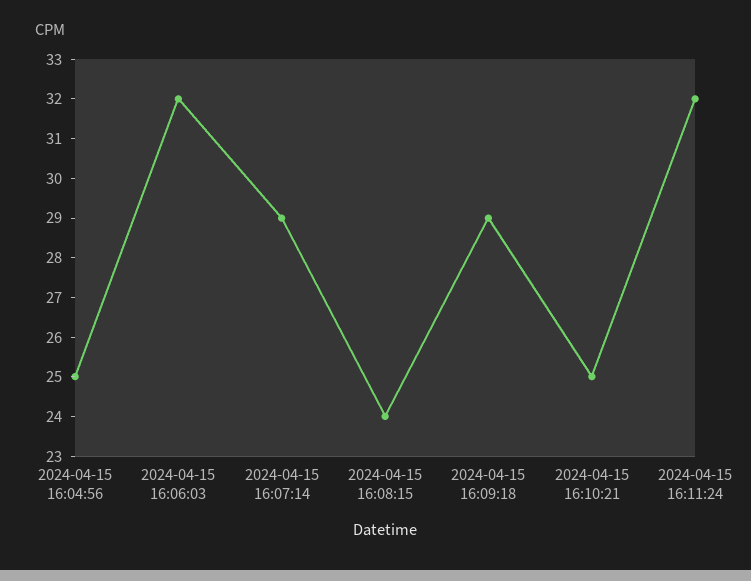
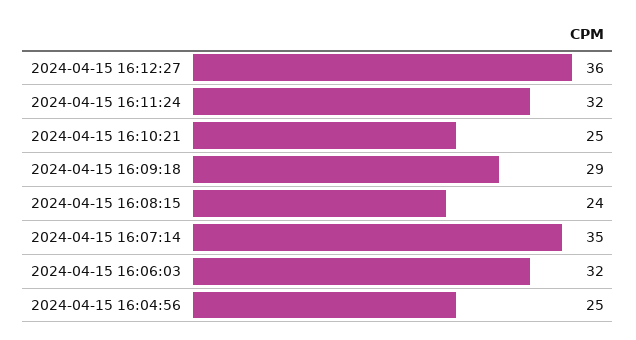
2024-04-15 16:07:14: 29 -> 35
2024-04-15 16:12:27: none -> 36

